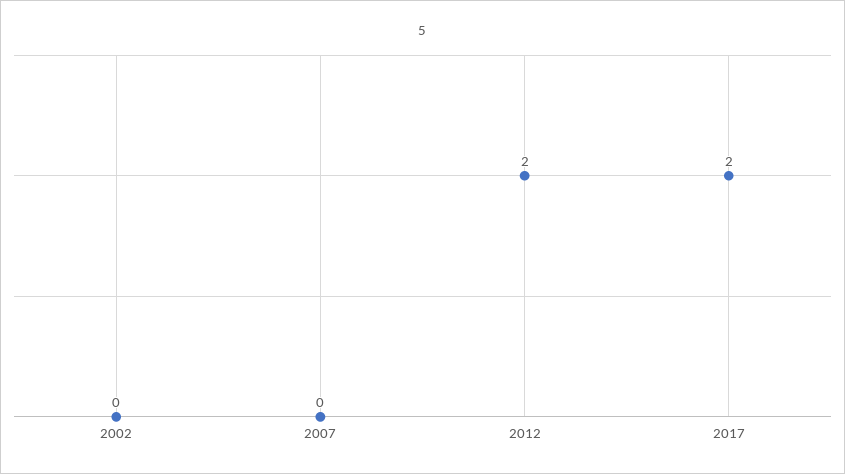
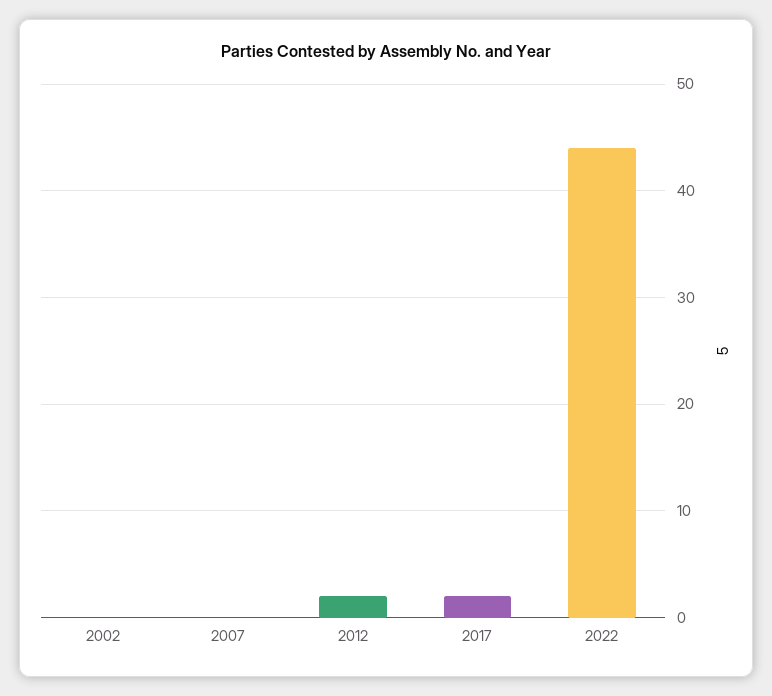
2022: none -> 44

